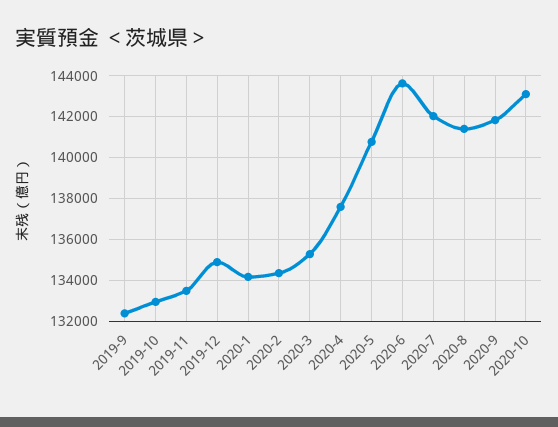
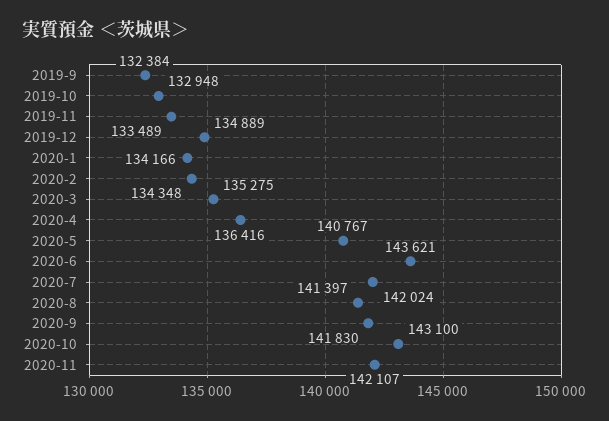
2020-4: 137500 -> 136416
2020-11: none -> 142107

